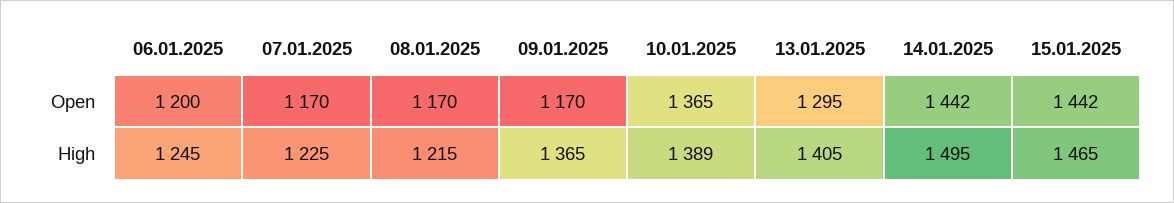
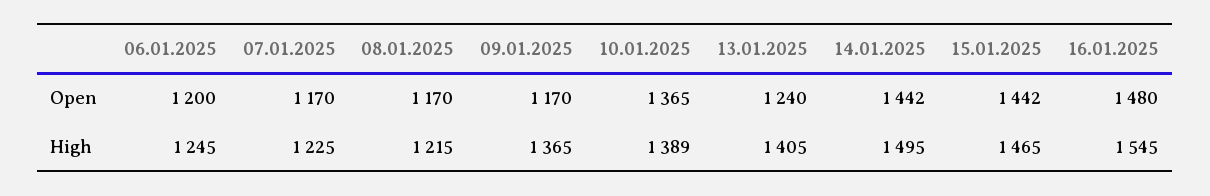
13.01.2025, Open: 1295 -> 1240
16.01.2025, Open: none -> 1480
16.01.2025, High: none -> 1545

